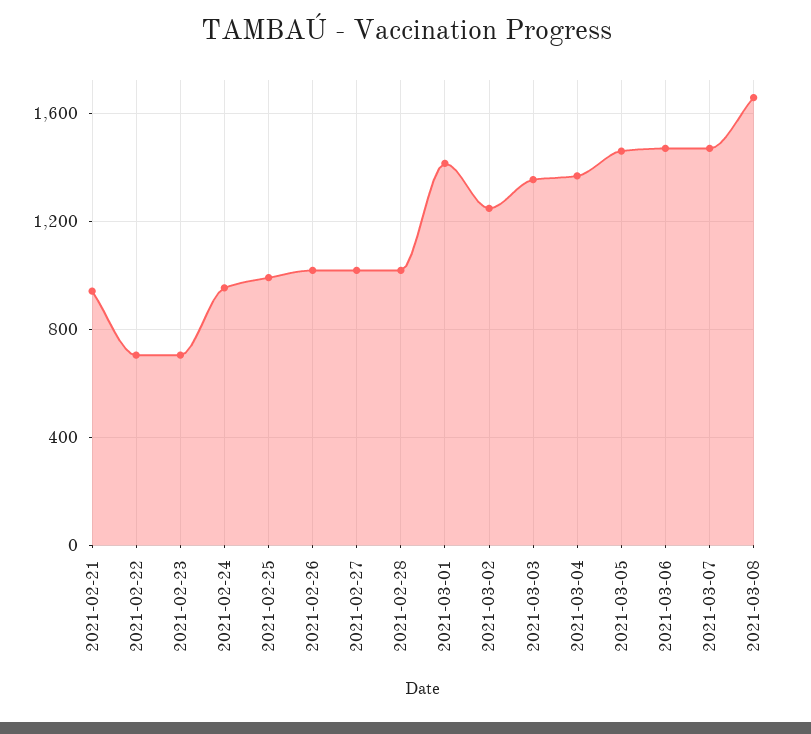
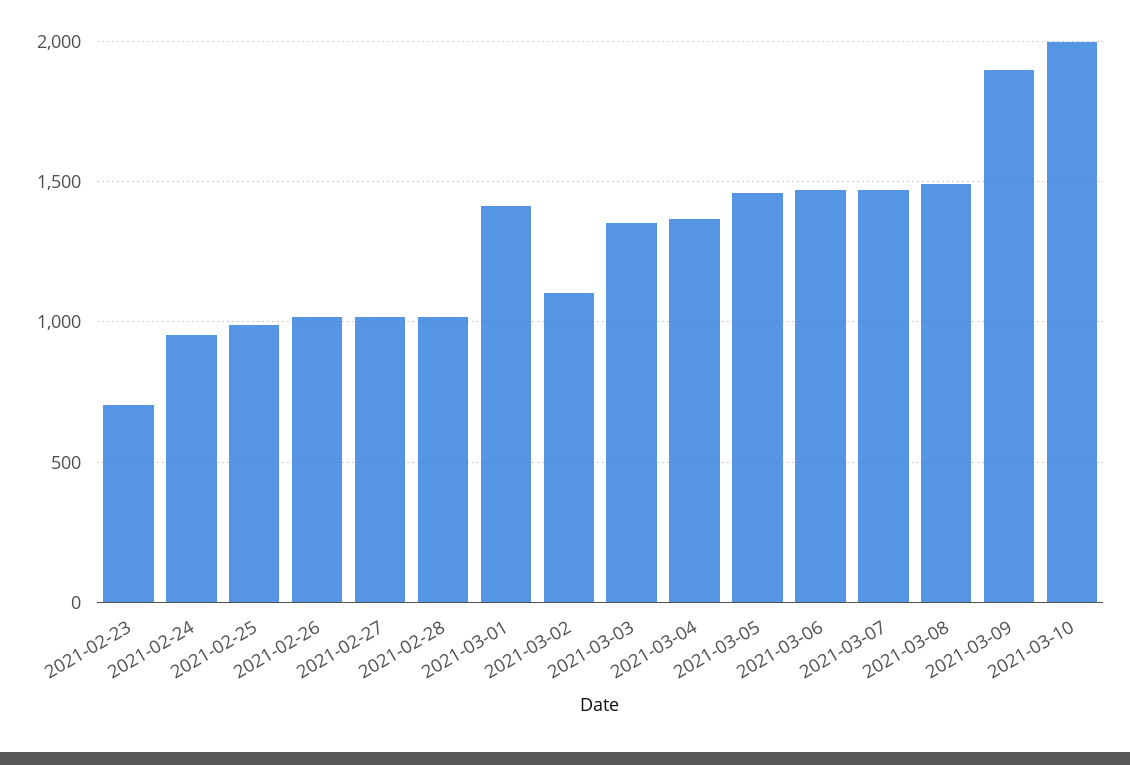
2021-02-21: 950 -> none
2021-02-22: 700 -> none
2021-03-02: 1250 -> 1100
2021-03-08: 1650 -> 1500
2021-03-09: none -> 1900
2021-03-10: none -> 2000

